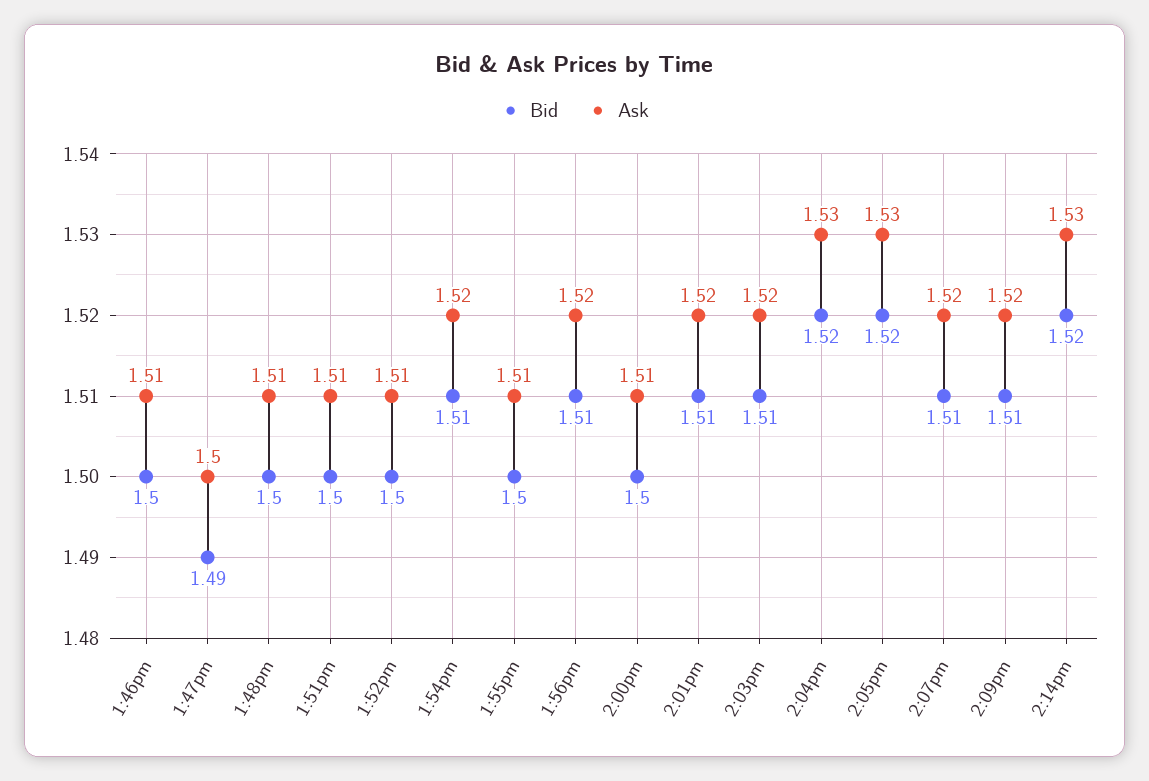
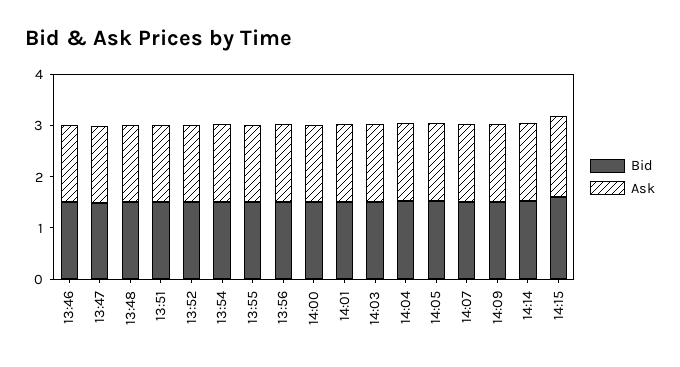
Bid, 14:15: none -> 1.6
Ask, 14:15: none -> 1.6

